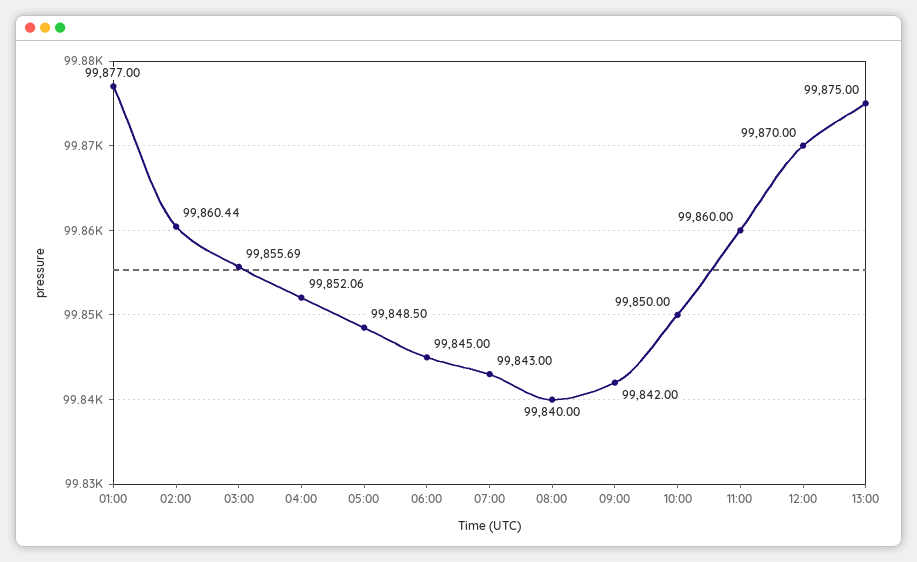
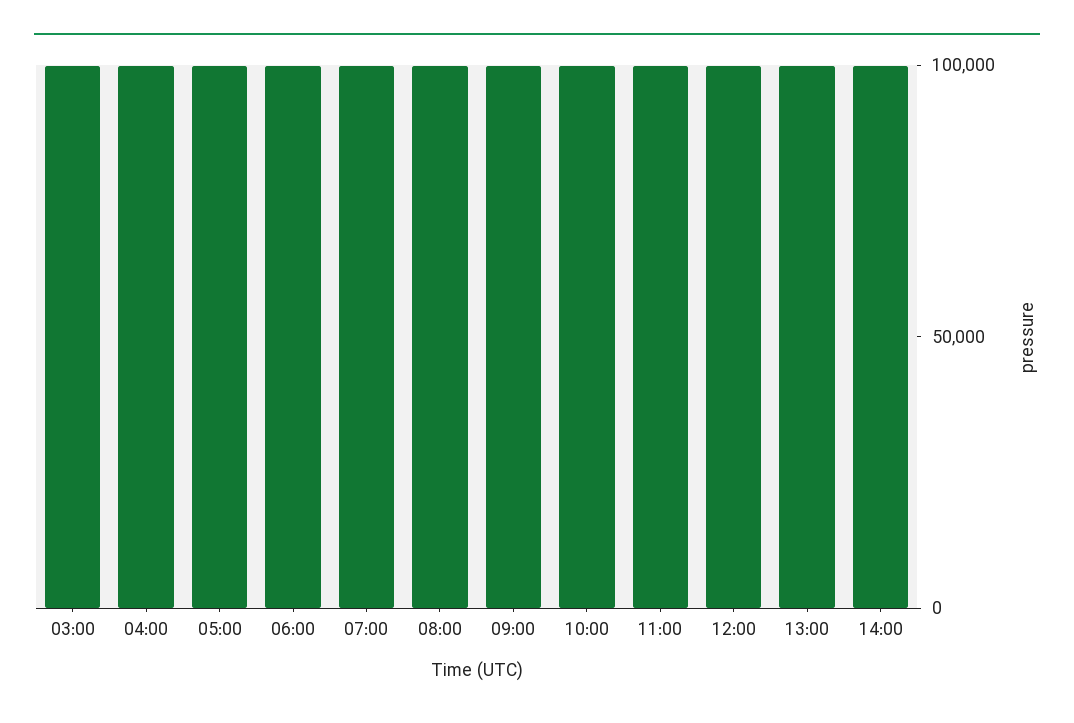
01:00: 99877 -> none
02:00: 99860.44 -> none
14:00: none -> 100000

